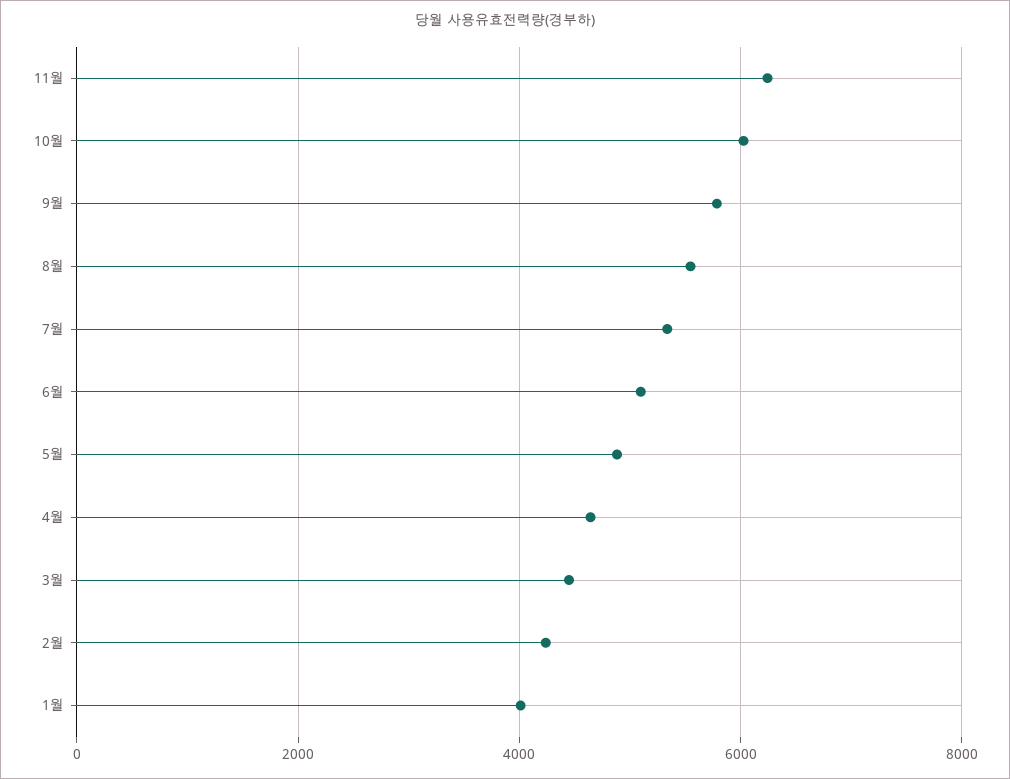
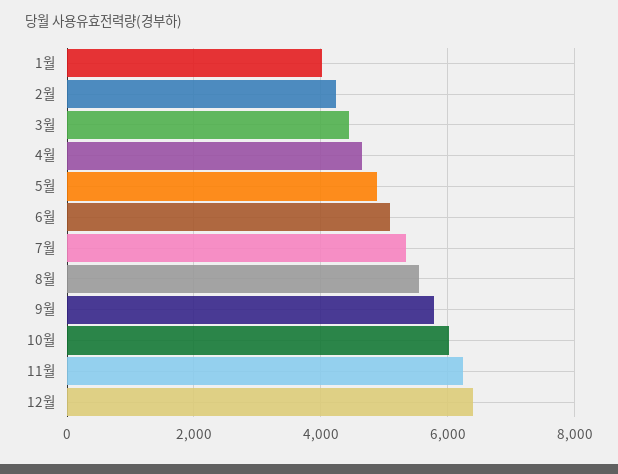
12월: none -> 6400

